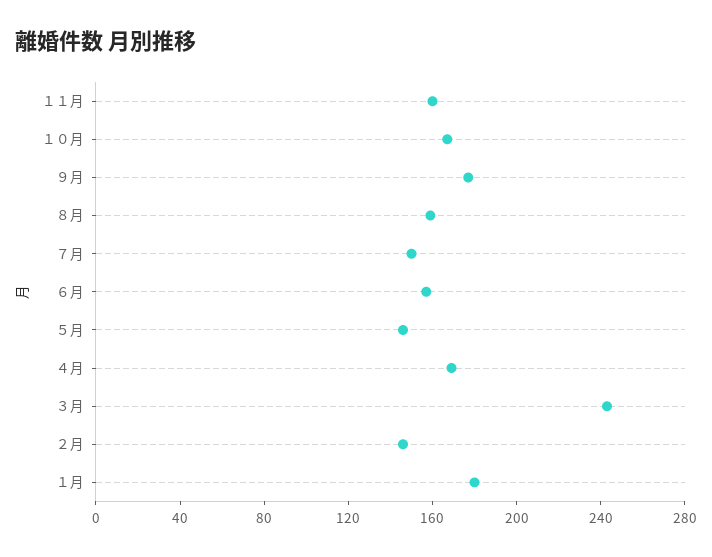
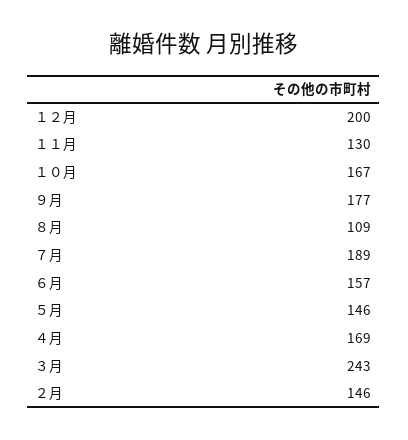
１１月: 160 -> 130
８月: 160 -> 109
７月: 150 -> 189
１月: 180 -> none
１２月: none -> 200

